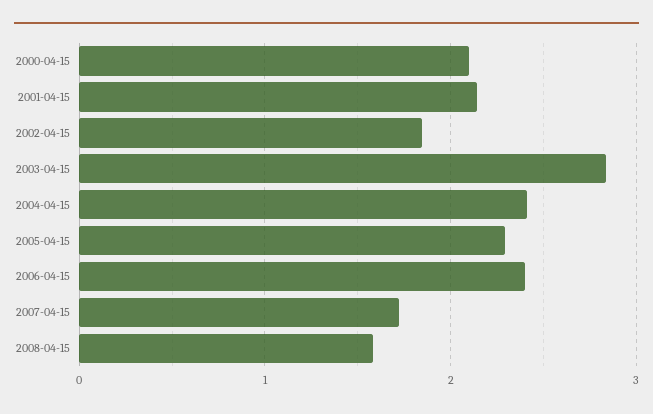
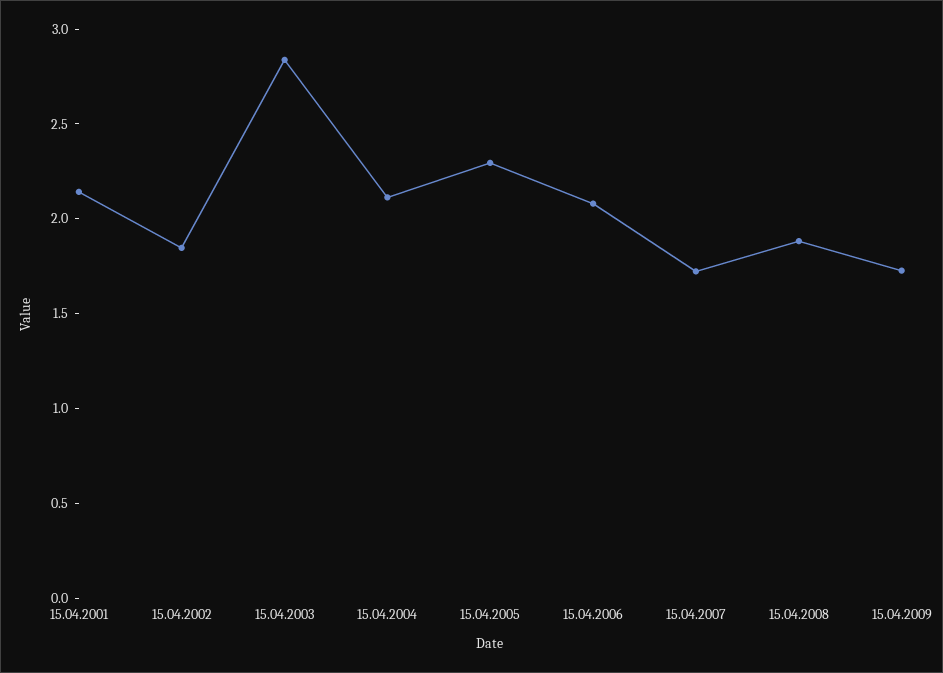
2000-04-15: 2.1 -> none
2004-04-15: 2.4 -> 2.1
2006-04-15: 2.4 -> 2.1
2008-04-15: 1.6 -> 1.9
15.04.2009: none -> 1.7

